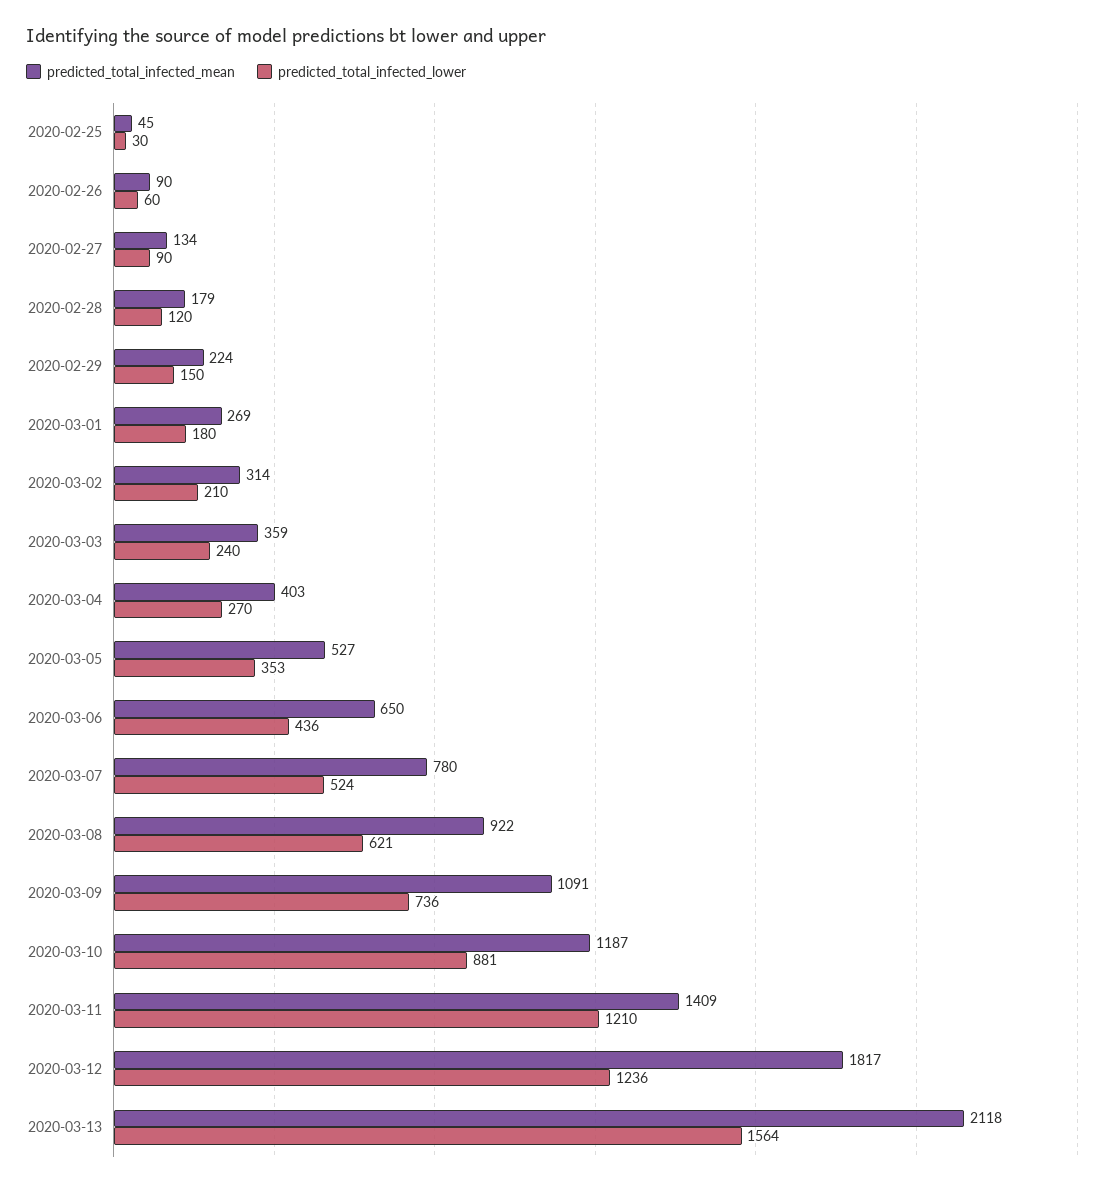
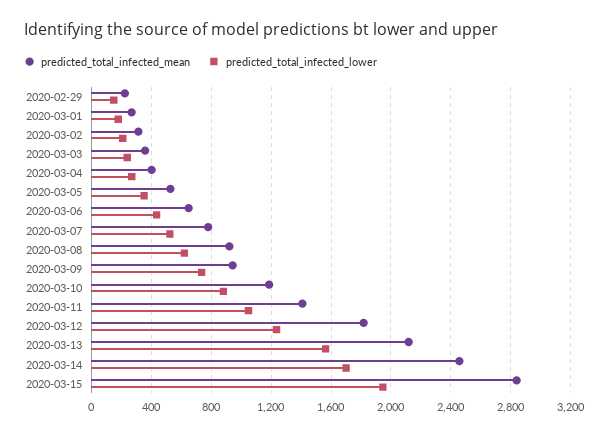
predicted_total_infected_mean, 2020-02-25: 45 -> none
predicted_total_infected_lower, 2020-02-25: 30 -> none
predicted_total_infected_mean, 2020-02-26: 90 -> none
predicted_total_infected_lower, 2020-02-26: 60 -> none
predicted_total_infected_mean, 2020-02-27: 134 -> none
predicted_total_infected_lower, 2020-02-27: 90 -> none
predicted_total_infected_mean, 2020-02-28: 179 -> none
predicted_total_infected_lower, 2020-02-28: 120 -> none
predicted_total_infected_mean, 2020-03-09: 1091 -> 950
predicted_total_infected_lower, 2020-03-11: 1210 -> 1050
predicted_total_infected_mean, 2020-03-14: none -> 2450
predicted_total_infected_lower, 2020-03-14: none -> 1700
predicted_total_infected_mean, 2020-03-15: none -> 2850
predicted_total_infected_lower, 2020-03-15: none -> 1950

